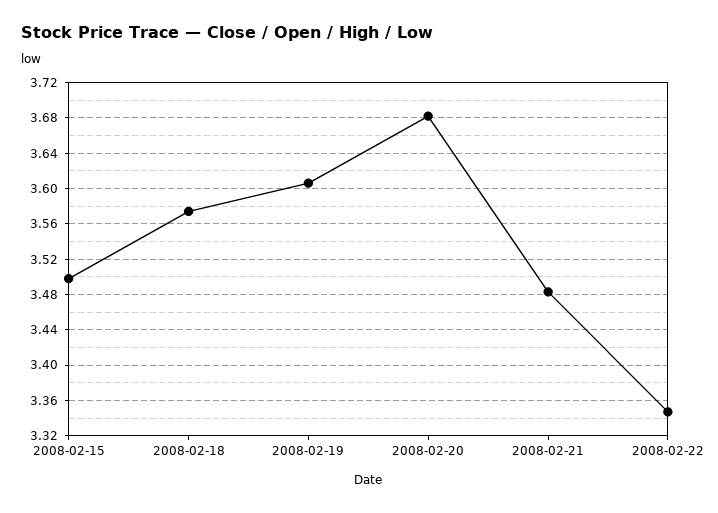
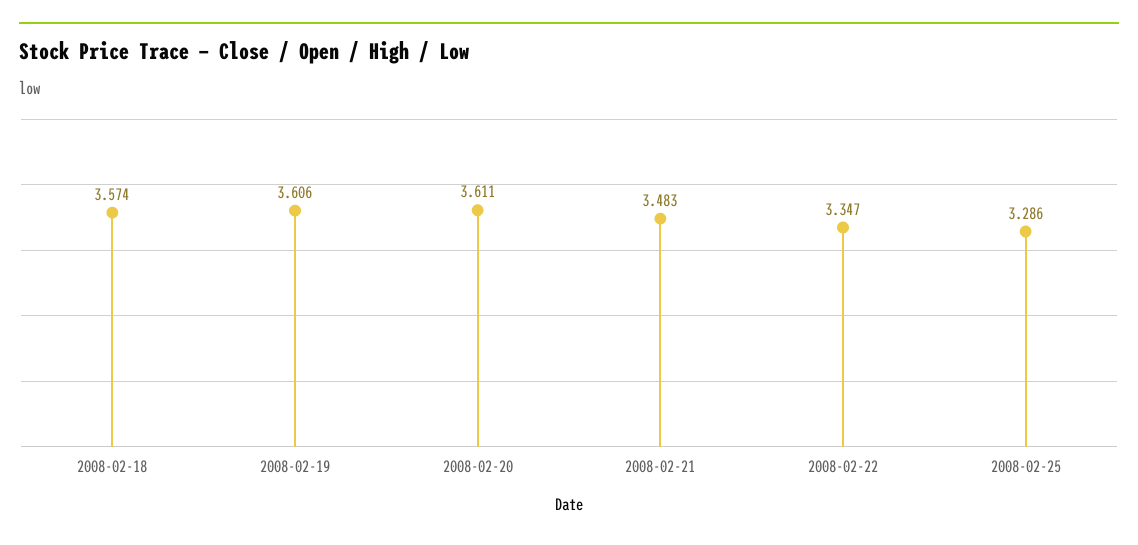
2008-02-15: 3.5 -> none
2008-02-20: 3.68 -> 3.611
2008-02-25: none -> 3.286

